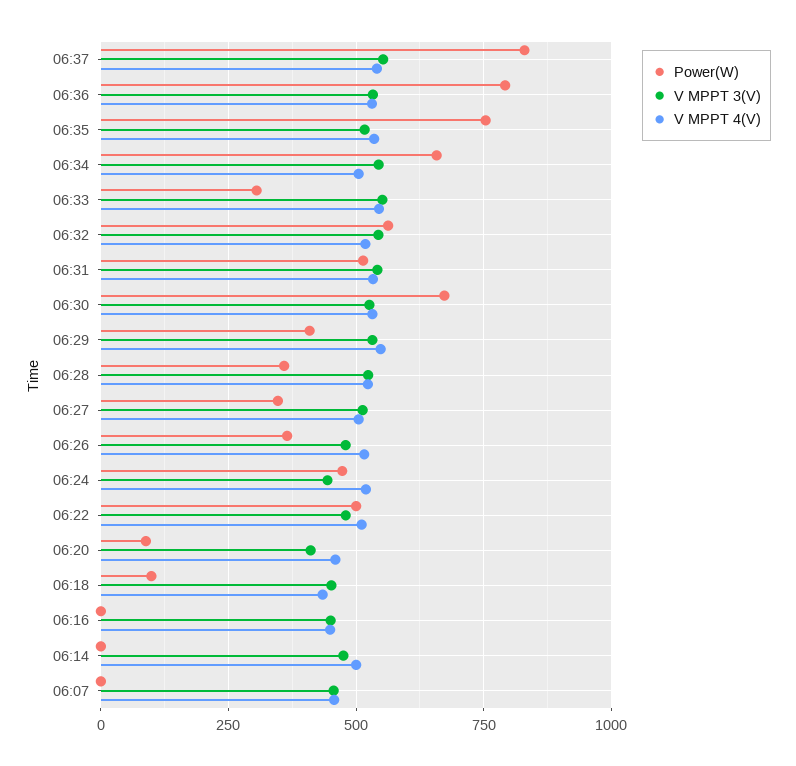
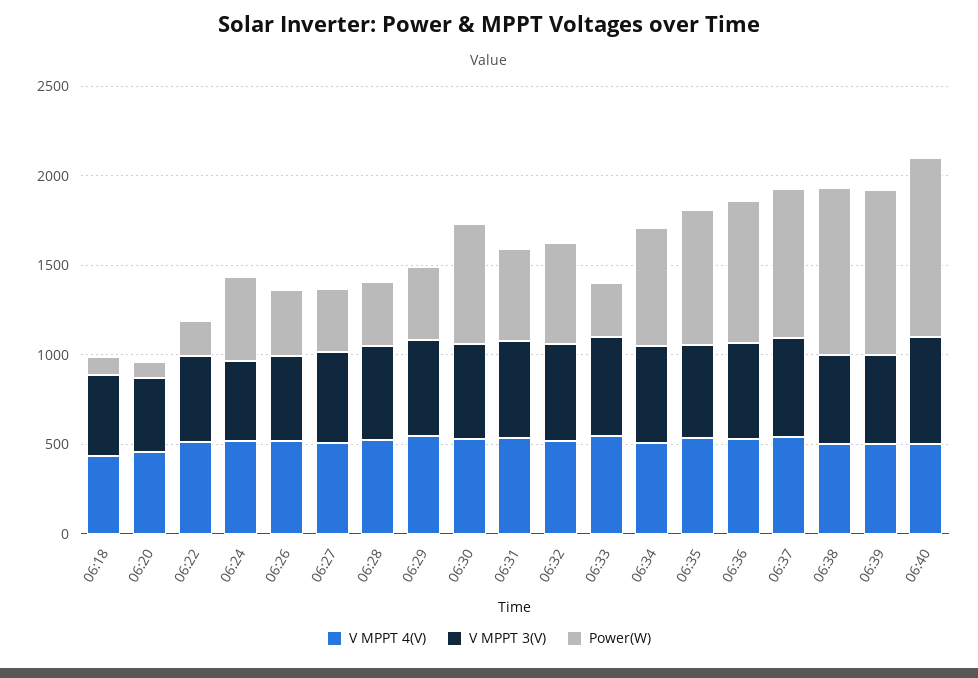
Power(W), 06:22: 500 -> 200
Power(W), 06:16: 0 -> none
V MPPT 3(V), 06:16: 450 -> none
V MPPT 4(V), 06:16: 450 -> none
Power(W), 06:14: 0 -> none
V MPPT 3(V), 06:14: 475 -> none
V MPPT 4(V), 06:14: 500 -> none
Power(W), 06:07: 0 -> none
V MPPT 3(V), 06:07: 450 -> none
V MPPT 4(V), 06:07: 450 -> none
V MPPT 4(V), 06:38: none -> 500
V MPPT 3(V), 06:38: none -> 500
Power(W), 06:38: none -> 900
V MPPT 4(V), 06:39: none -> 500
V MPPT 3(V), 06:39: none -> 500
Power(W), 06:39: none -> 900
V MPPT 4(V), 06:40: none -> 500
V MPPT 3(V), 06:40: none -> 600
Power(W), 06:40: none -> 1000

